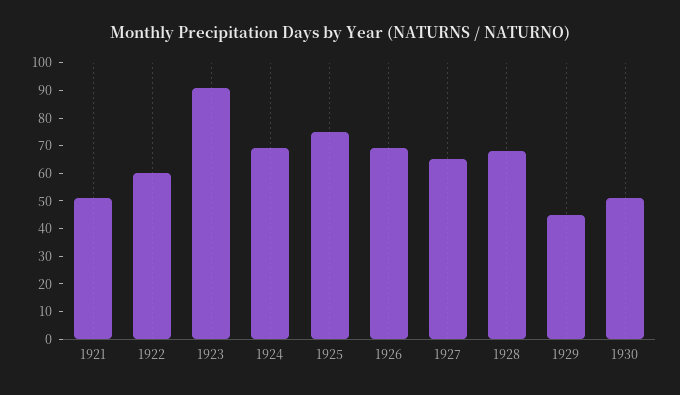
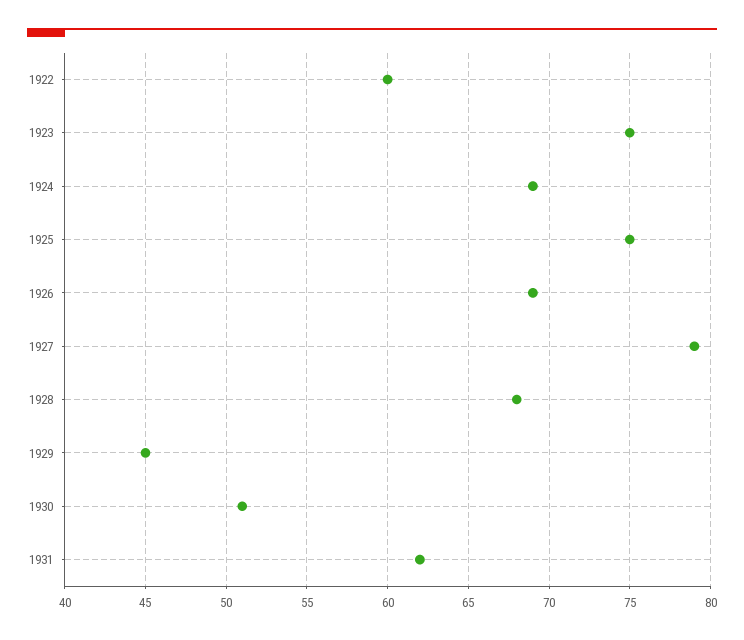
1921: 50 -> none
1923: 90 -> 75
1927: 65 -> 79
1931: none -> 62

